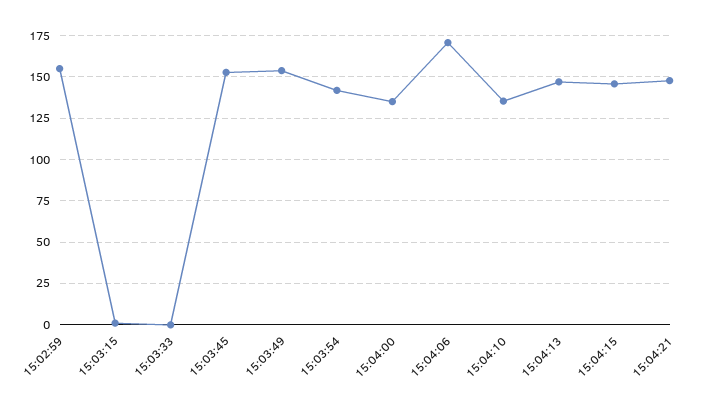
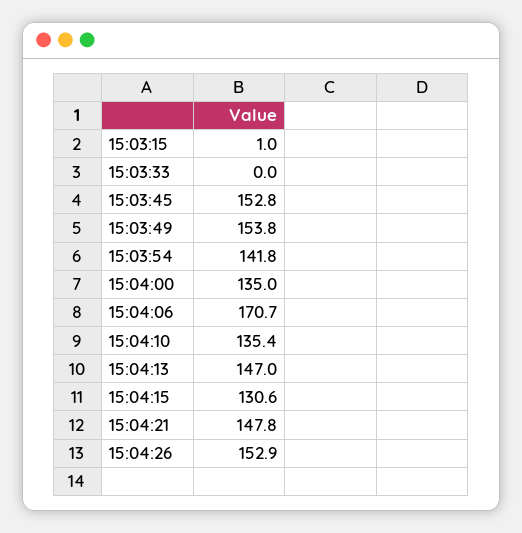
15:02:59: 155 -> none
15:04:15: 145 -> 130.6
15:04:26: none -> 152.9

